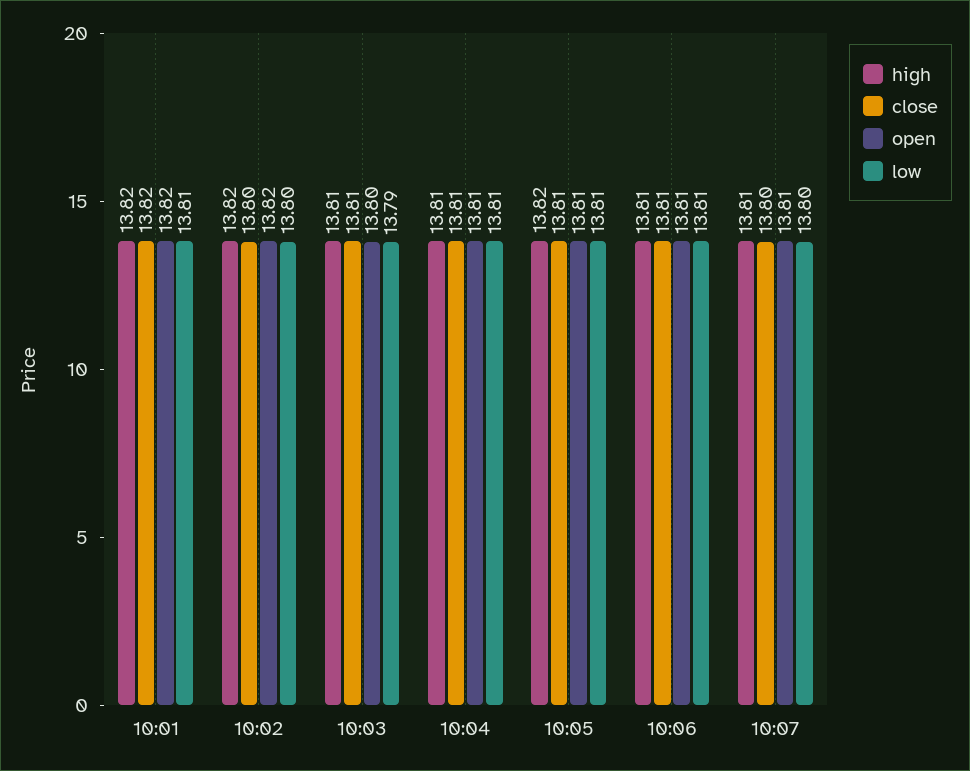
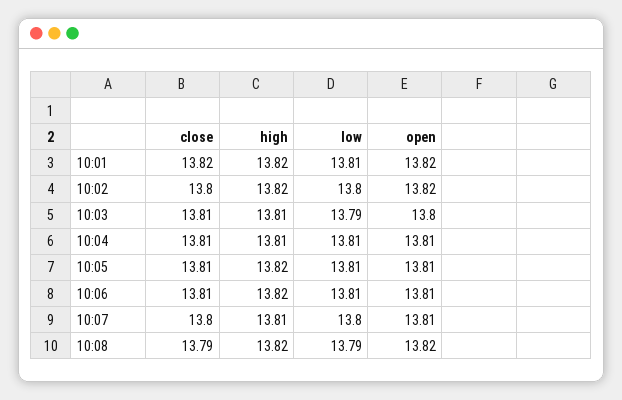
high, 10:06: 13.81 -> 13.82
close, 10:08: none -> 13.79
high, 10:08: none -> 13.82
low, 10:08: none -> 13.79
open, 10:08: none -> 13.82

